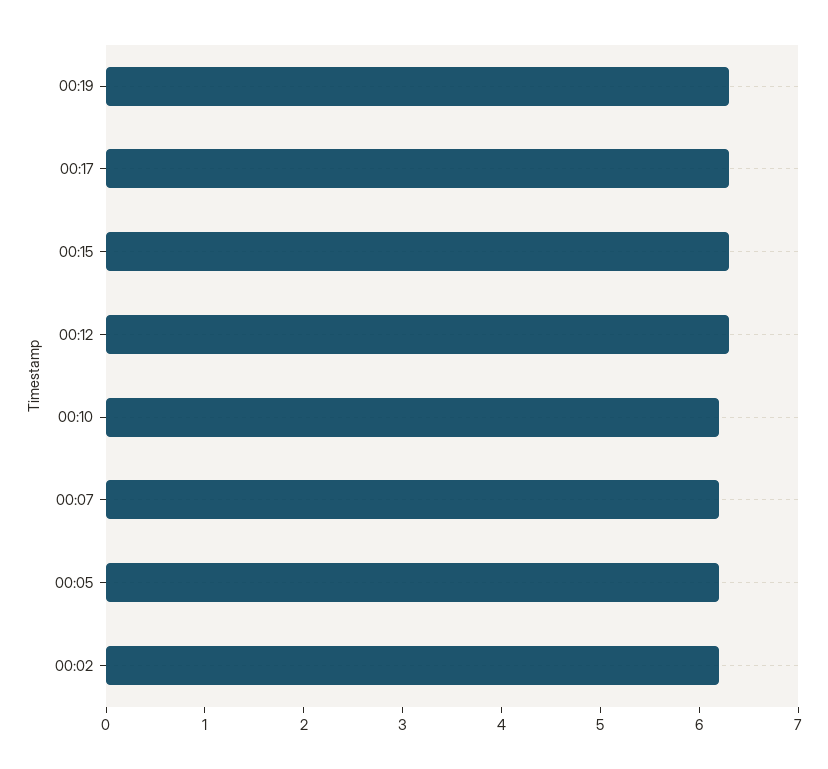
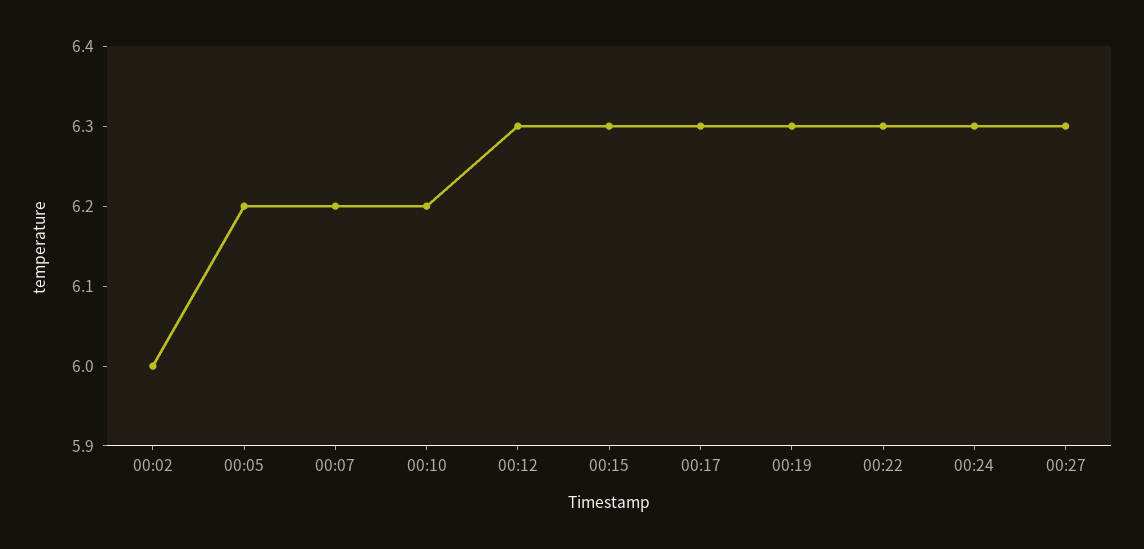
00:02: 6.2 -> 6
00:22: none -> 6.3
00:24: none -> 6.3
00:27: none -> 6.3

